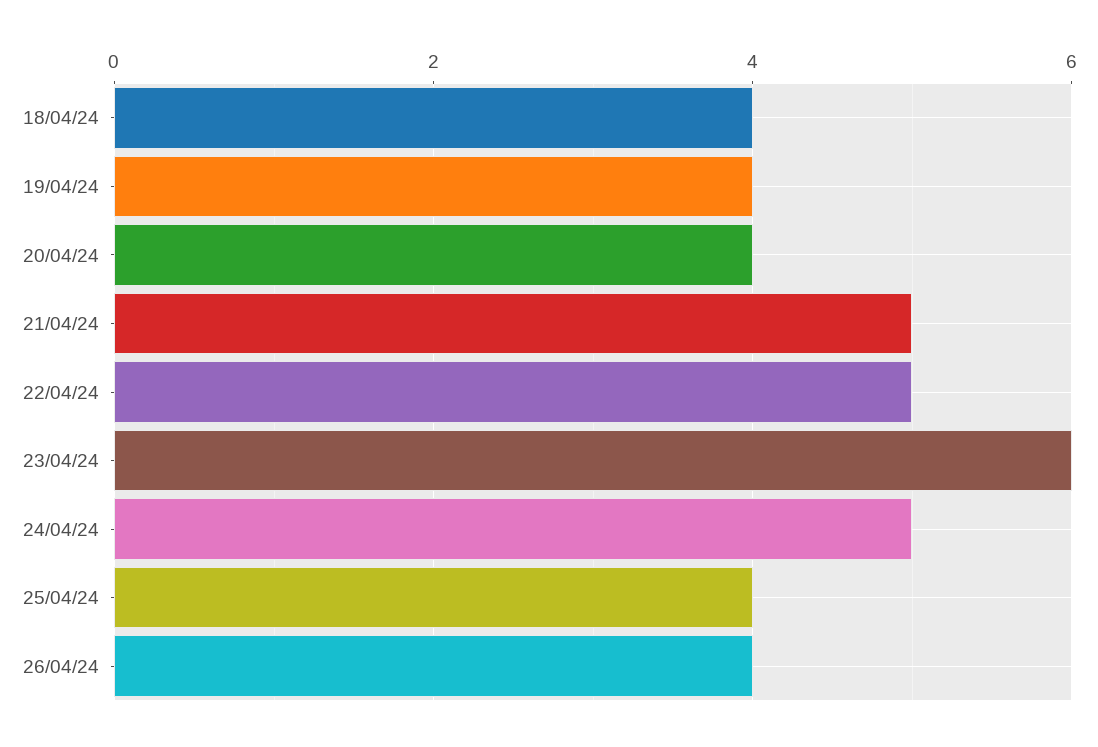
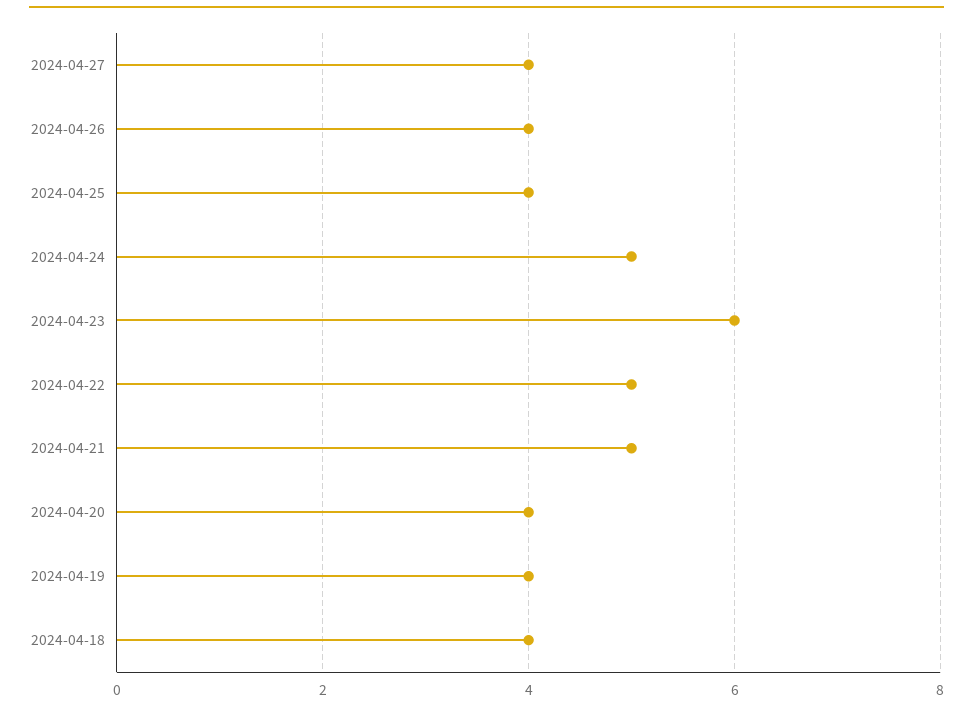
2024-04-27: none -> 4

